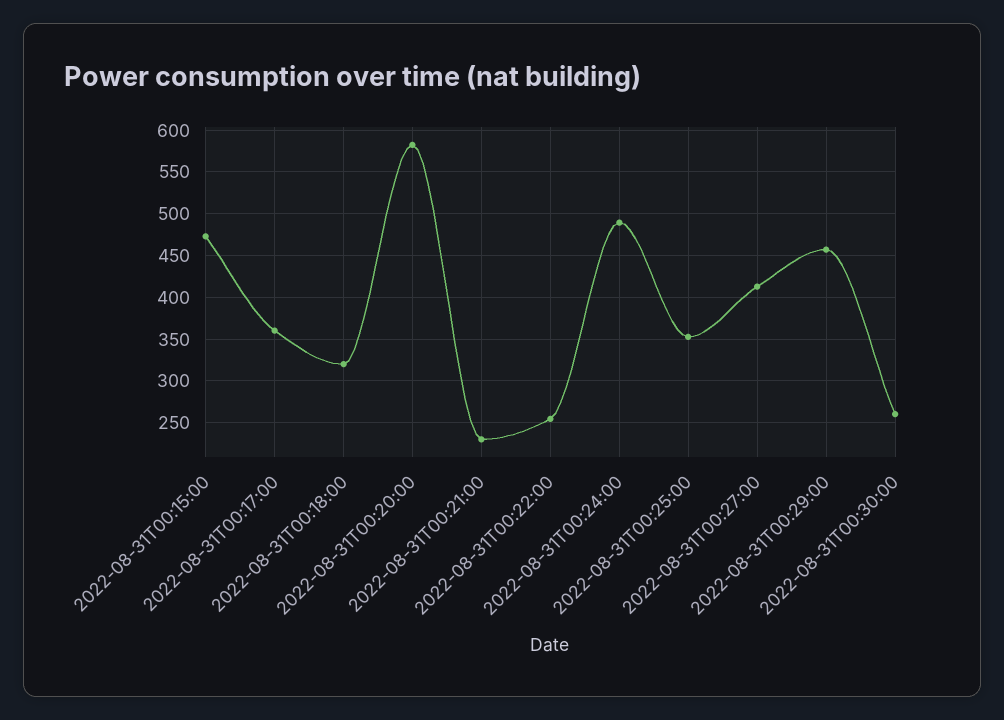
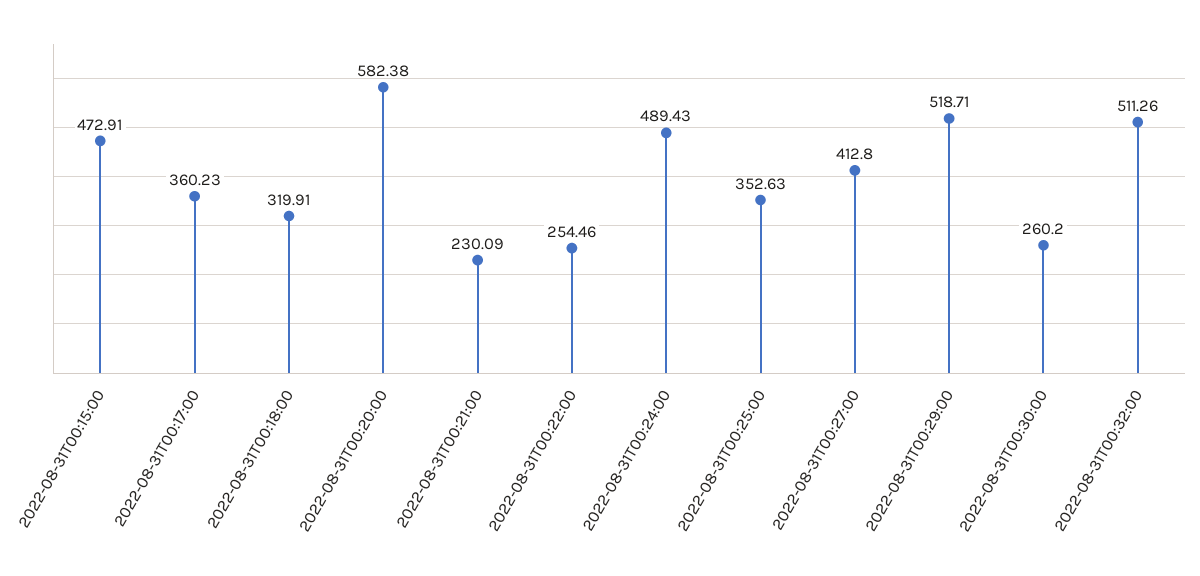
2022-08-31T00:29:00: 460 -> 518.71
2022-08-31T00:32:00: none -> 511.26

